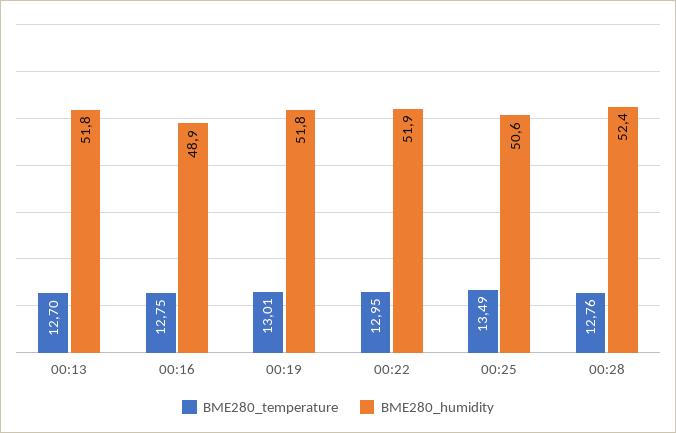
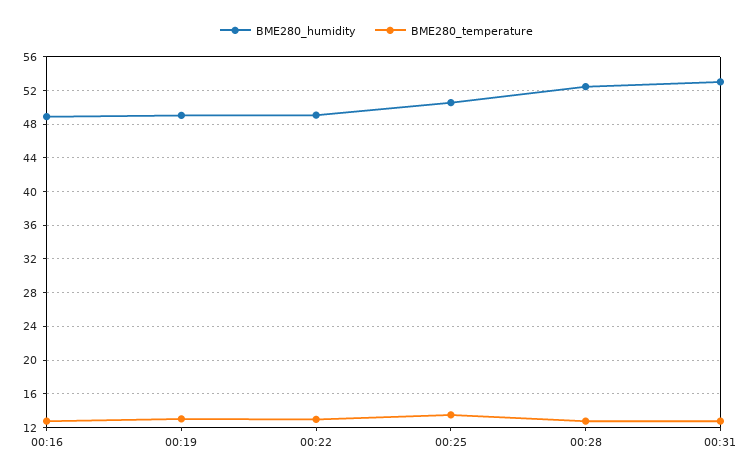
BME280_temperature, 00:13: 12.7 -> none
BME280_humidity, 00:13: 51.8 -> none
BME280_humidity, 00:19: 51.8 -> 49
BME280_humidity, 00:22: 51.9 -> 49
BME280_humidity, 00:31: none -> 53
BME280_temperature, 00:31: none -> 13

